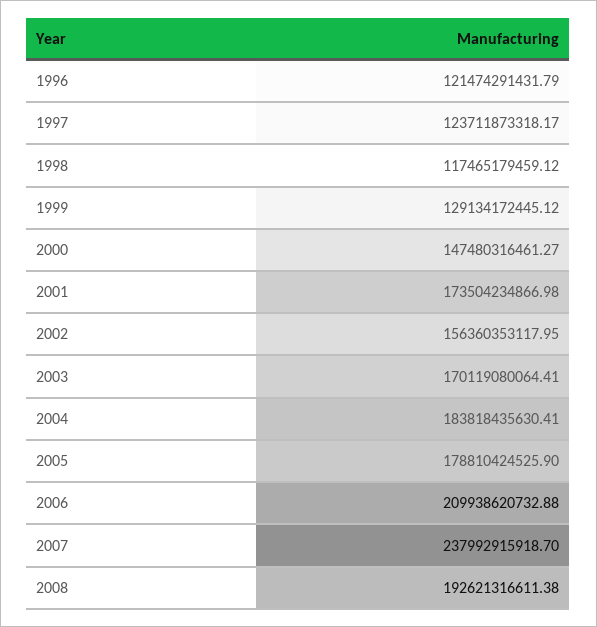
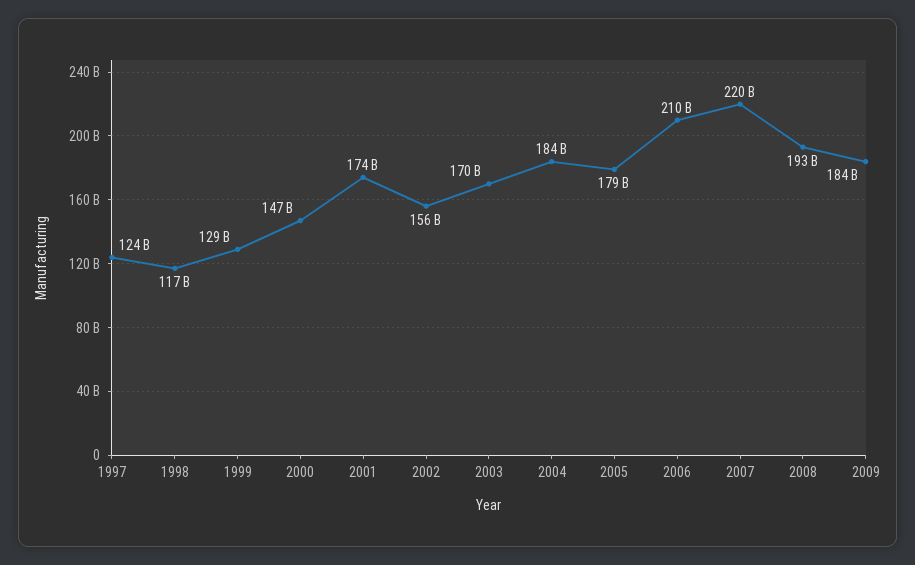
1996: 121474291431.79 -> none
2007: 237992915918.7 -> 220000000000
2009: none -> 184000000000

